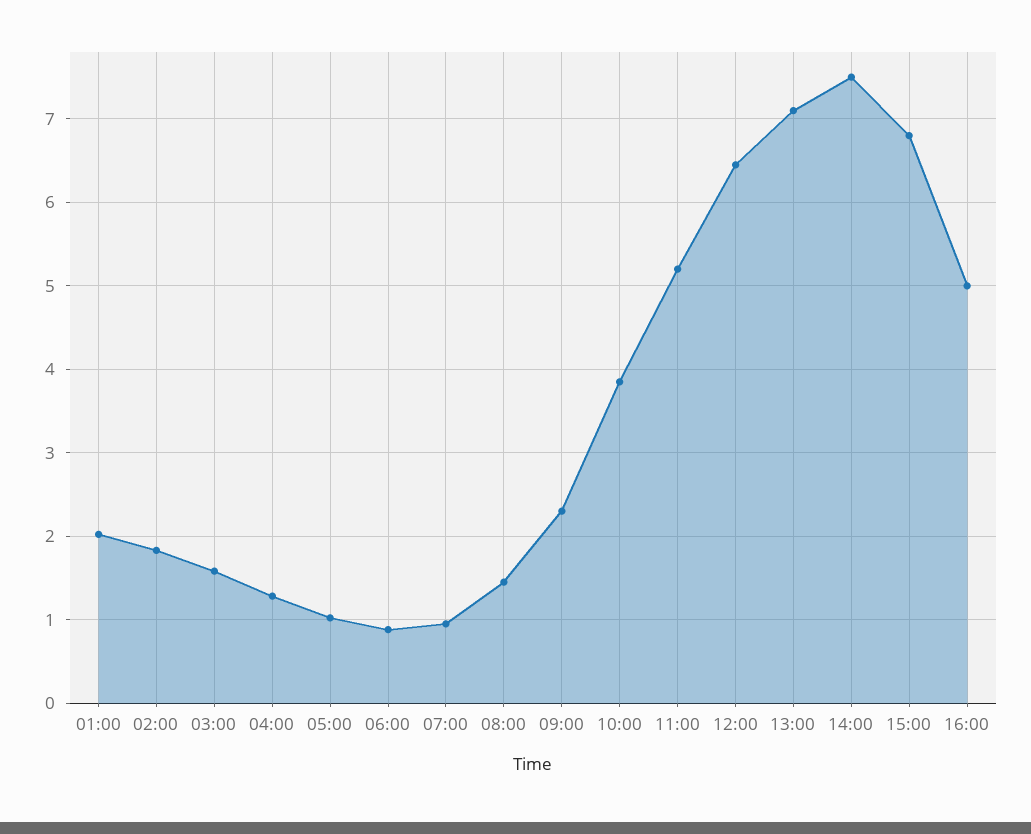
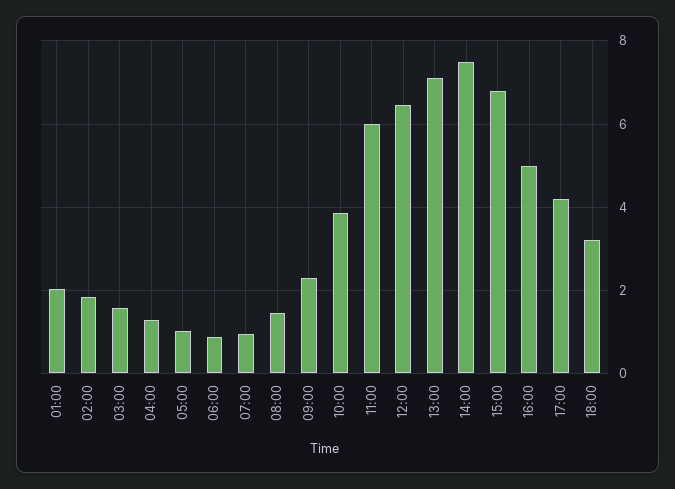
11:00: 5.2 -> 6
17:00: none -> 4.2
18:00: none -> 3.2

